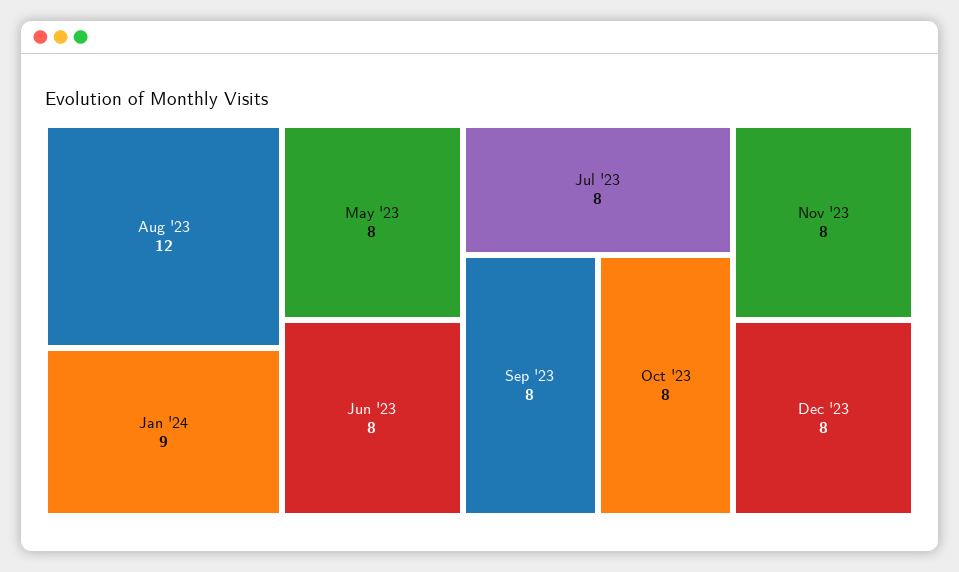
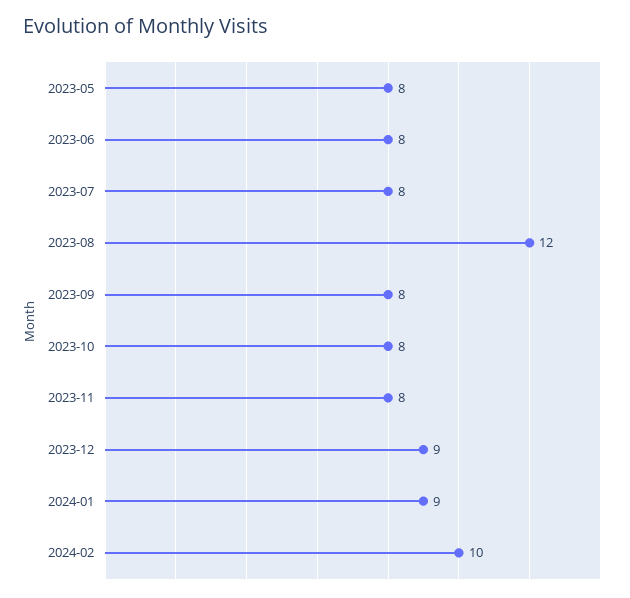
Dec '23: 8 -> 9
2024-02: none -> 10

